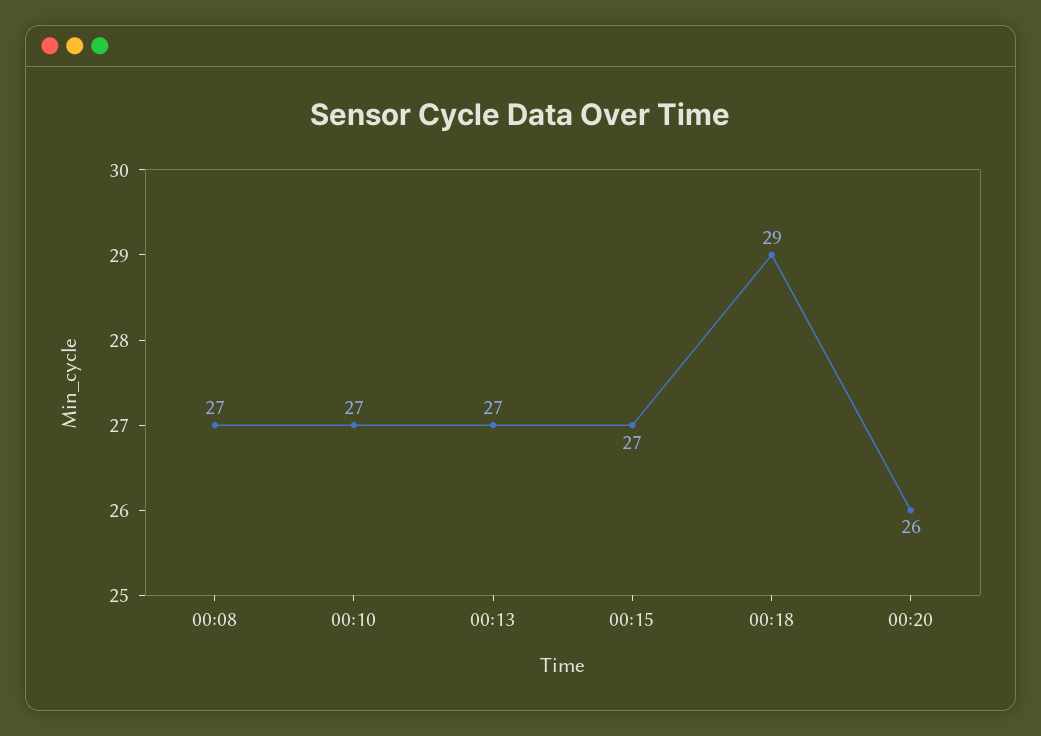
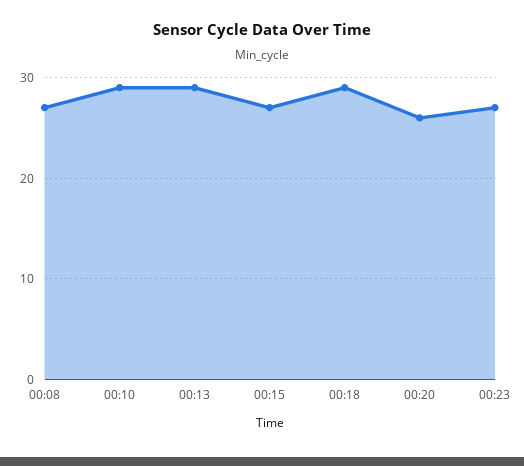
00:10: 27 -> 29
00:13: 27 -> 29
00:23: none -> 27

